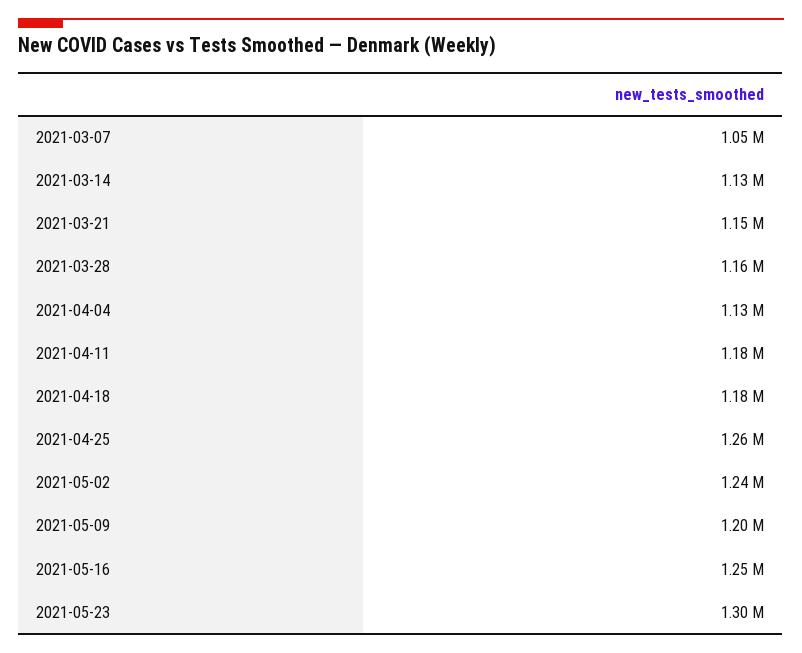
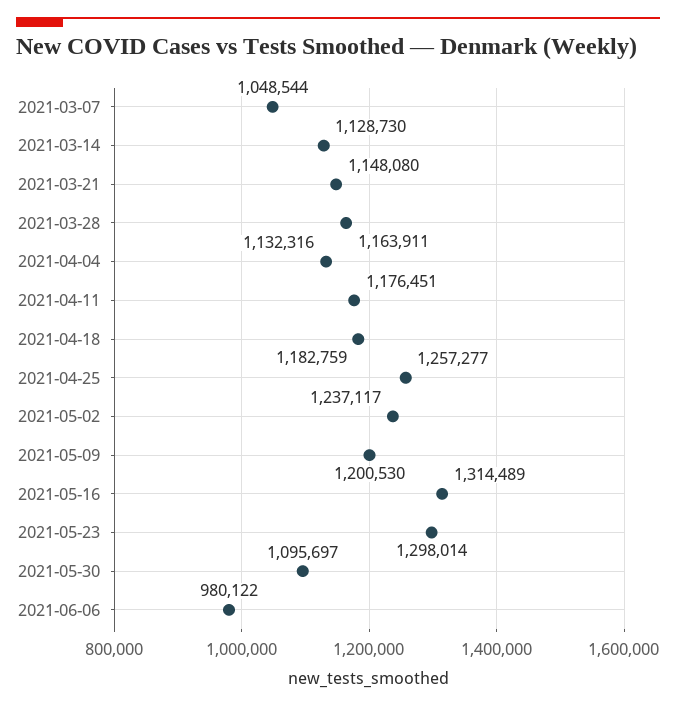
2021-05-16: 1250000 -> 1314489
2021-05-30: none -> 1095697
2021-06-06: none -> 980122

